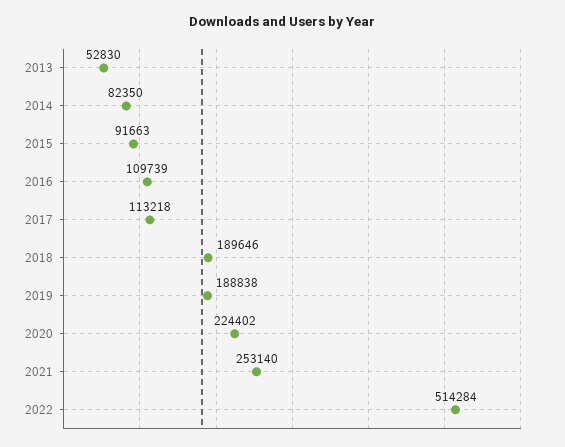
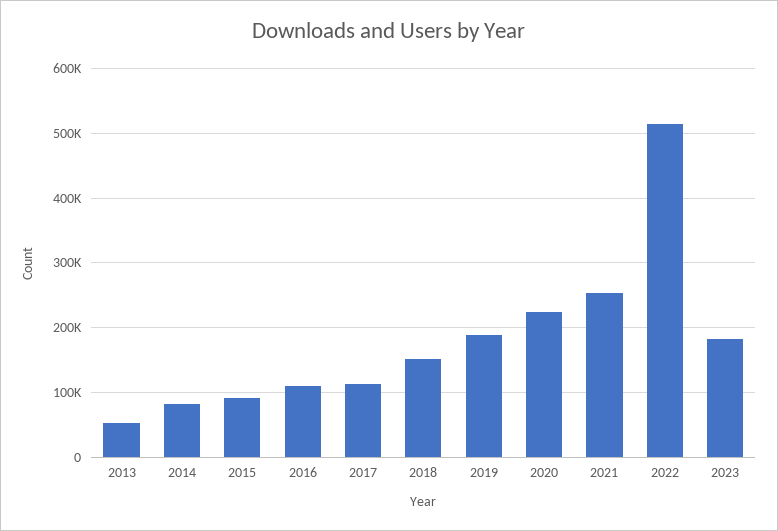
2018: 189646 -> 150000
2023: none -> 180000

